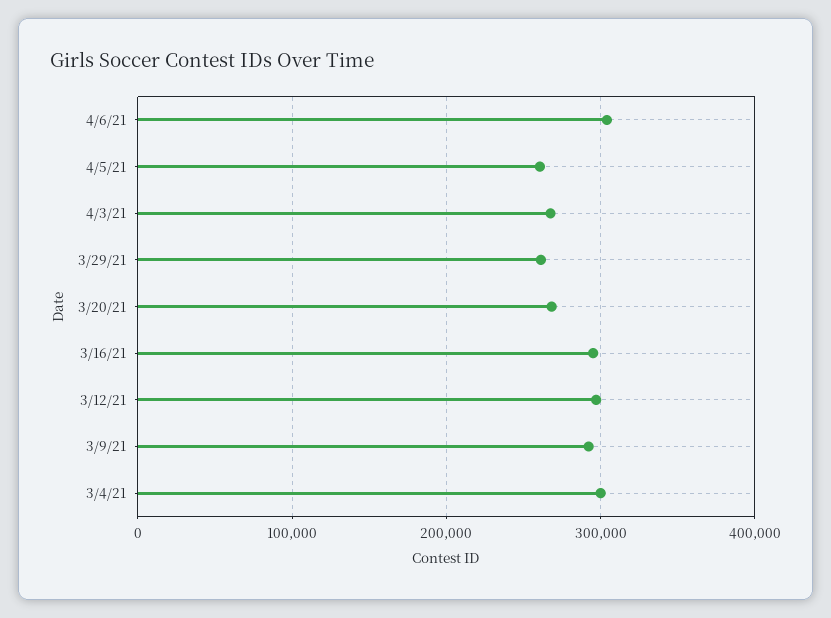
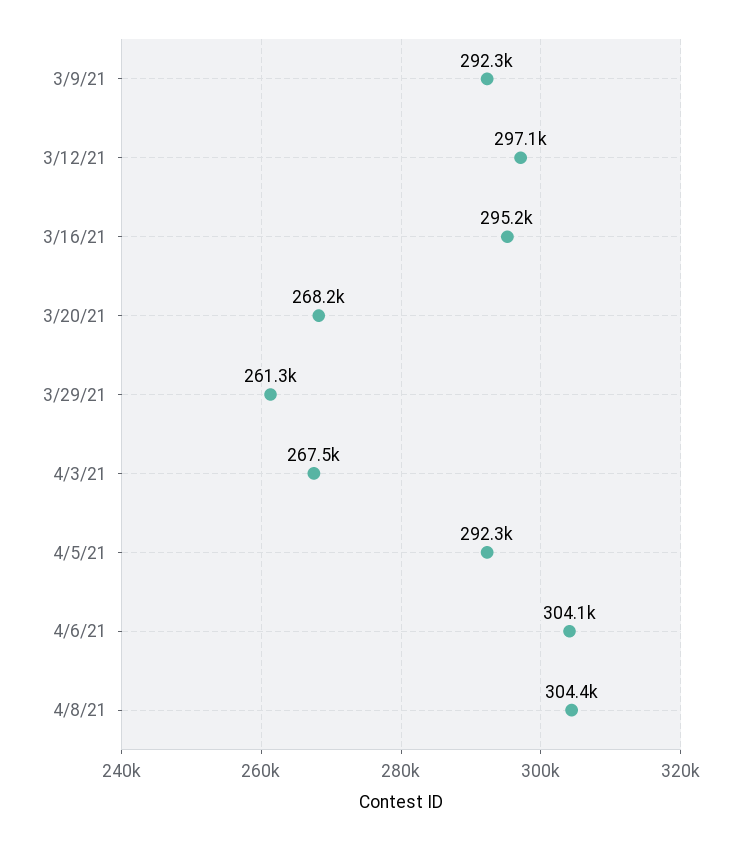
4/5/21: 260000 -> 292300
3/4/21: 300000 -> none
4/8/21: none -> 304400

